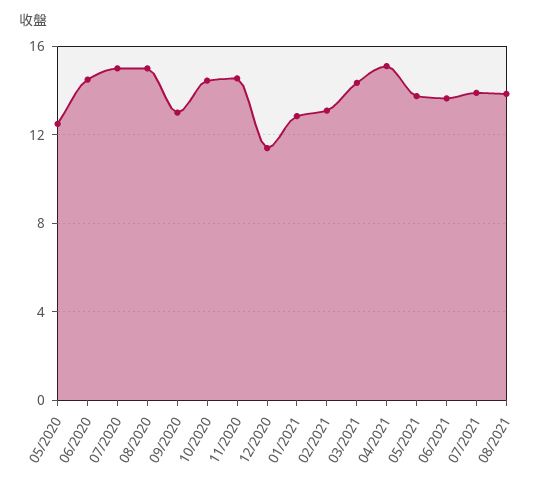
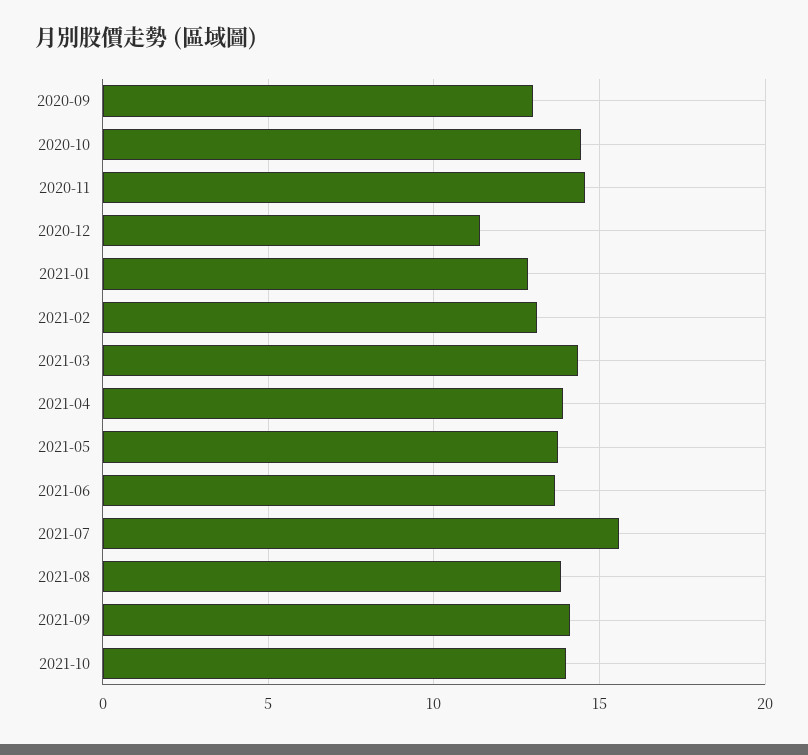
05/2020: 12.5 -> none
06/2020: 14.5 -> none
07/2020: 15 -> none
08/2020: 15 -> none
04/2021: 15 -> 14
07/2021: 14 -> 15.5
2021-09: none -> 14
2021-10: none -> 14

